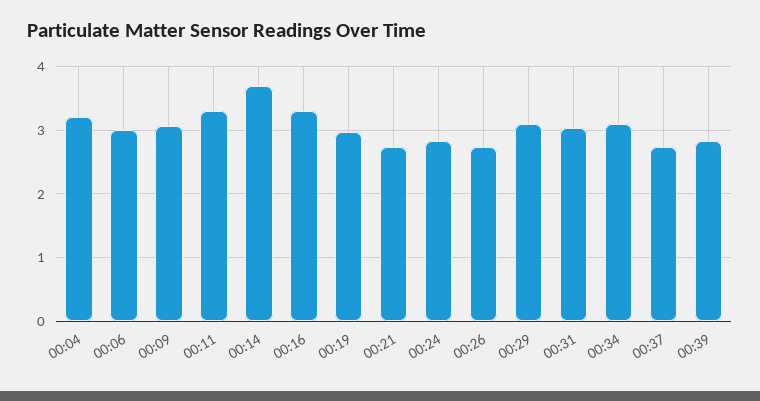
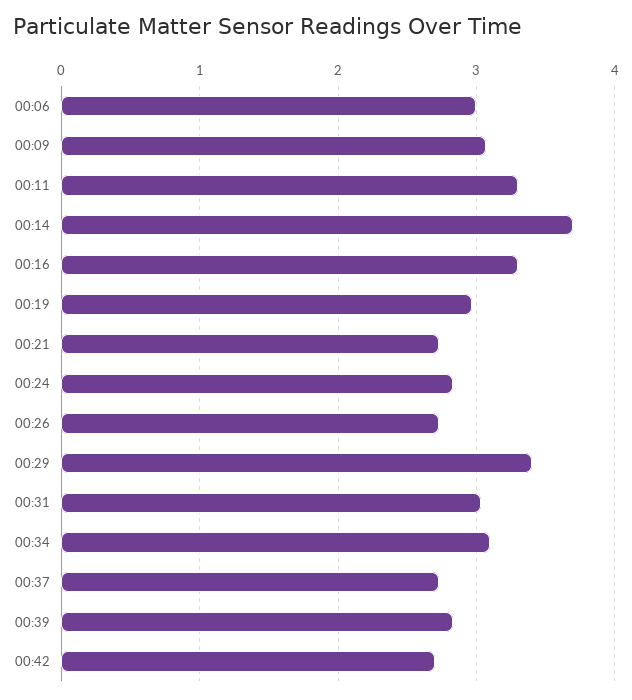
00:04: 3.2 -> none
00:29: 3.1 -> 3.4
00:42: none -> 2.7

